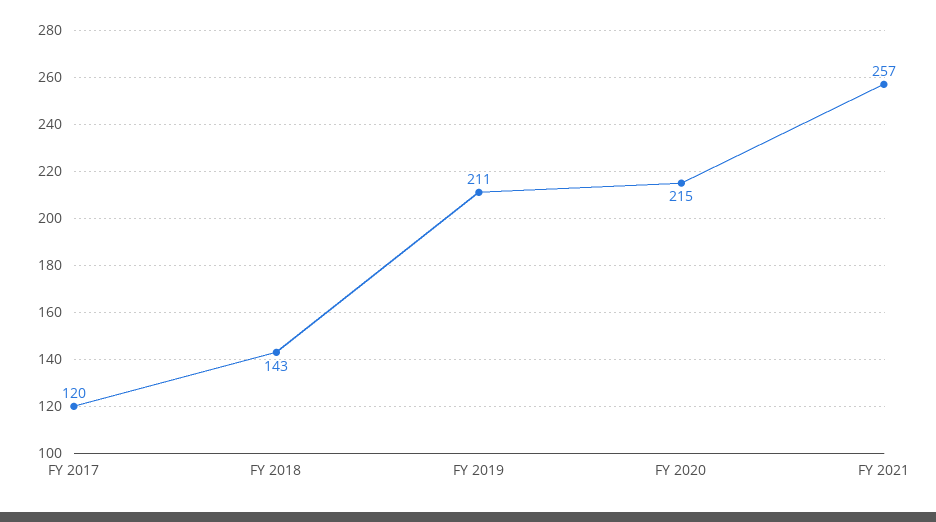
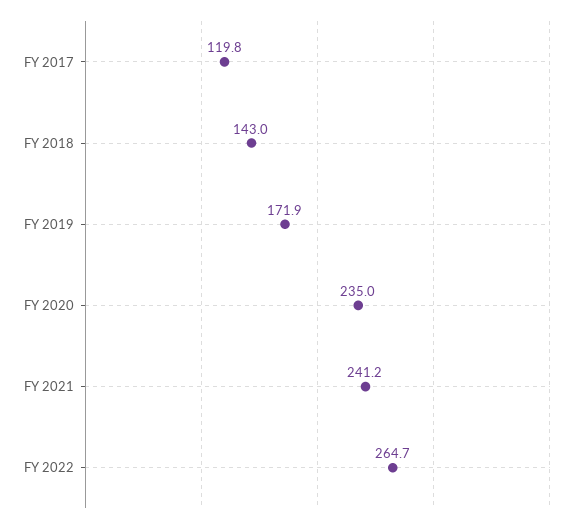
FY 2019: 211 -> 171.9
FY 2020: 215 -> 235
FY 2021: 257 -> 241.2
FY 2022: none -> 264.7

